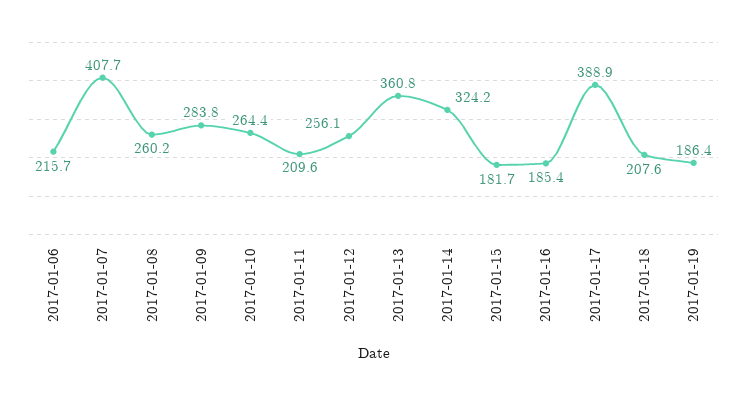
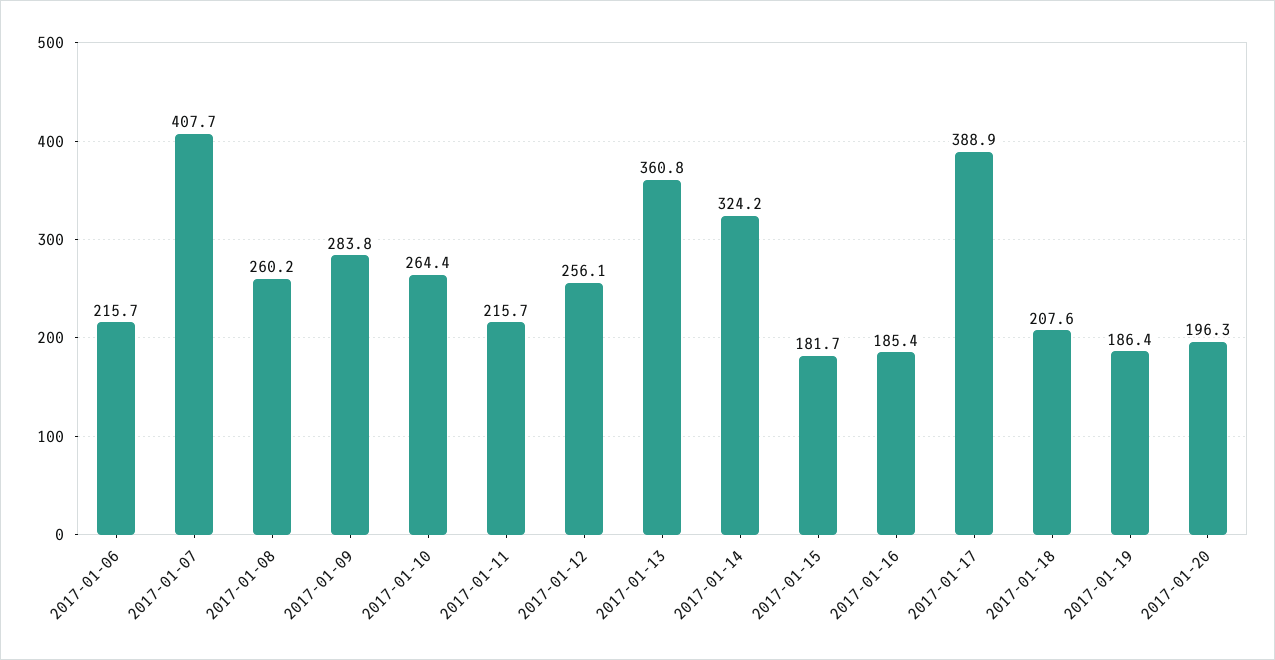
2017-01-11: 209.6 -> 215.7
2017-01-20: none -> 196.3

